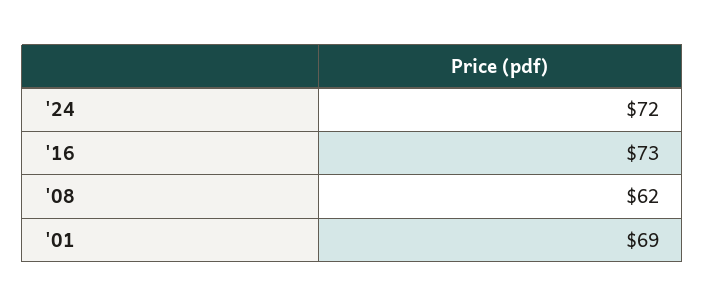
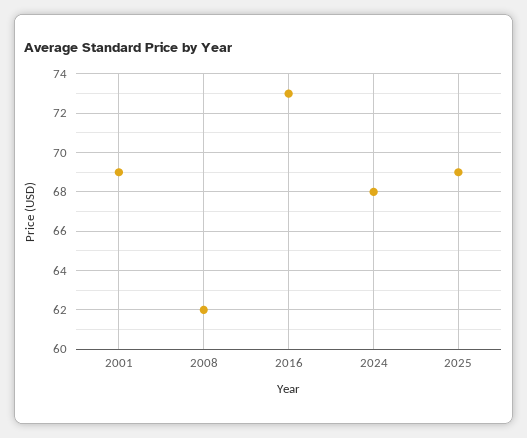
'24: 72 -> 68
2025: none -> 69

